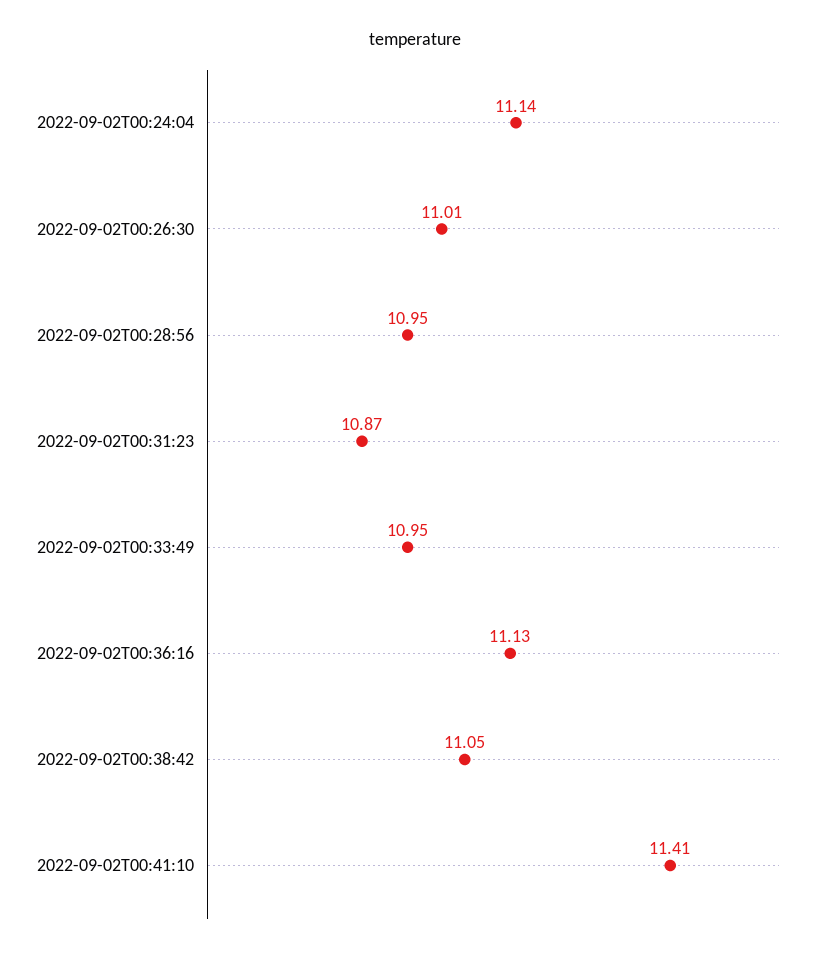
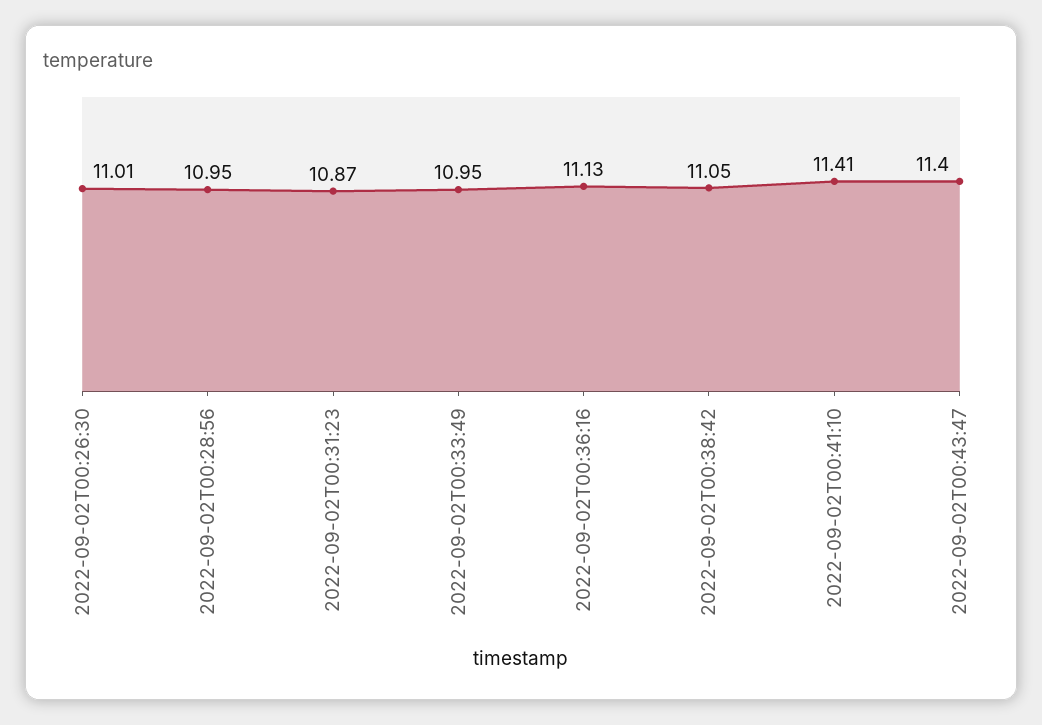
2022-09-02T00:24:04: 11.14 -> none
2022-09-02T00:43:47: none -> 11.4

